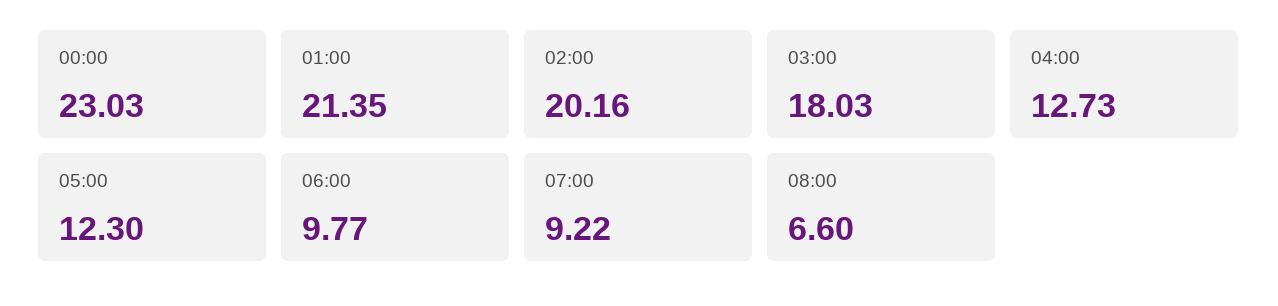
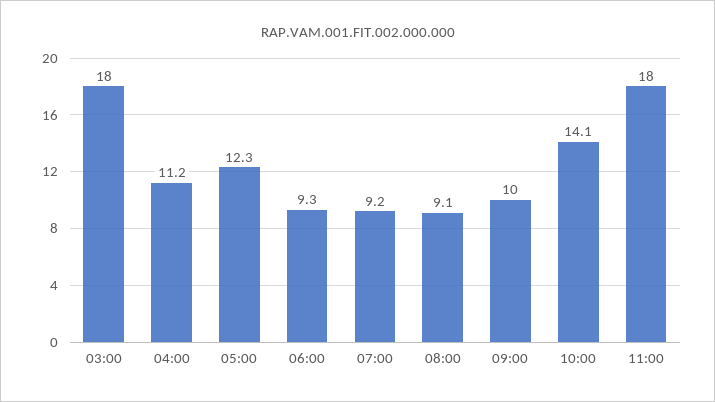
00:00: 23.03 -> none
01:00: 21.35 -> none
02:00: 20.16 -> none
04:00: 12.73 -> 11.2
06:00: 9.77 -> 9.3
08:00: 6.6 -> 9.1
09:00: none -> 10
10:00: none -> 14.1
11:00: none -> 18

